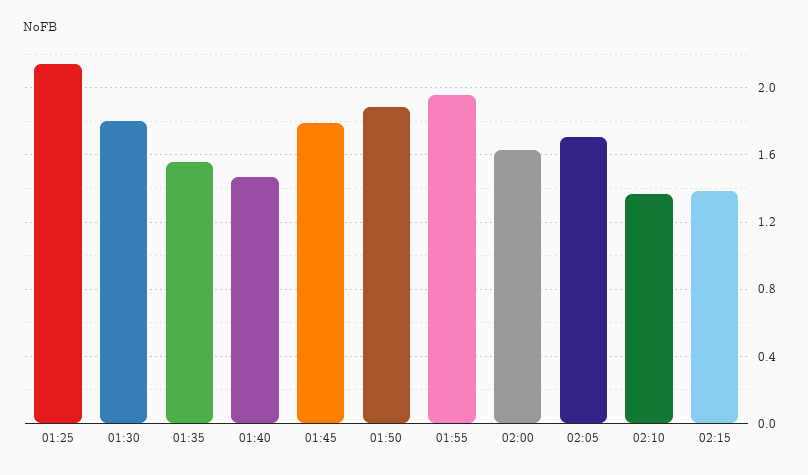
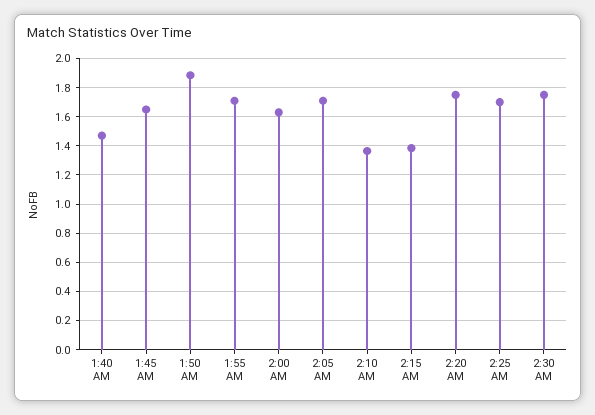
01:25: 2.15 -> none
01:30: 1.8 -> none
01:35: 1.55 -> none
01:45: 1.8 -> 1.65
01:55: 1.95 -> 1.7
2:20 AM: none -> 1.75
2:25 AM: none -> 1.7
2:30 AM: none -> 1.75

